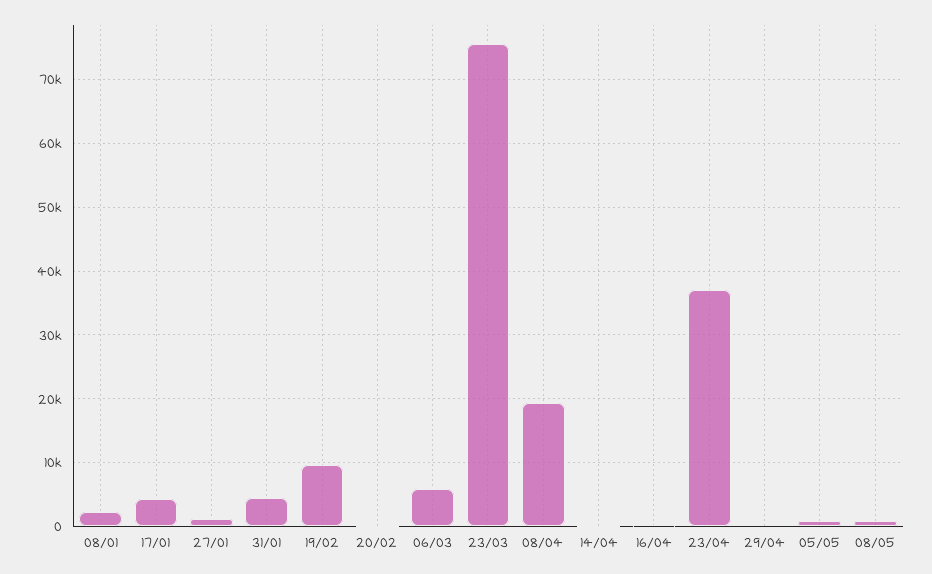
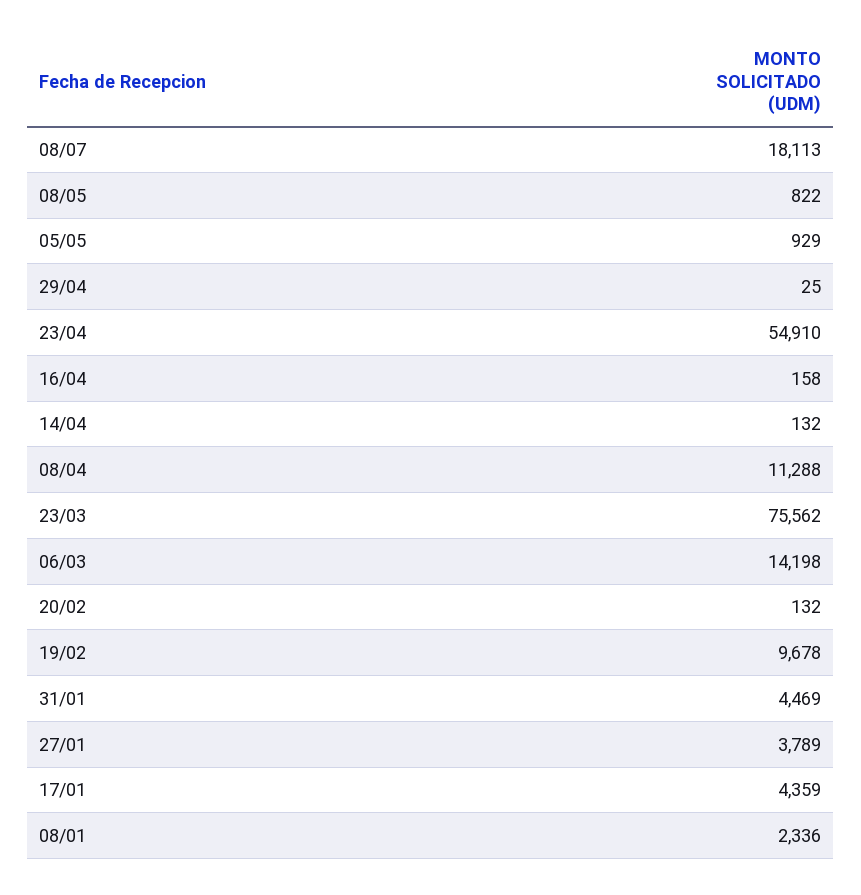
27/01: 1000 -> 3789
06/03: 6000 -> 14198
08/04: 19000 -> 11288
23/04: 37000 -> 54910
08/07: none -> 18113

